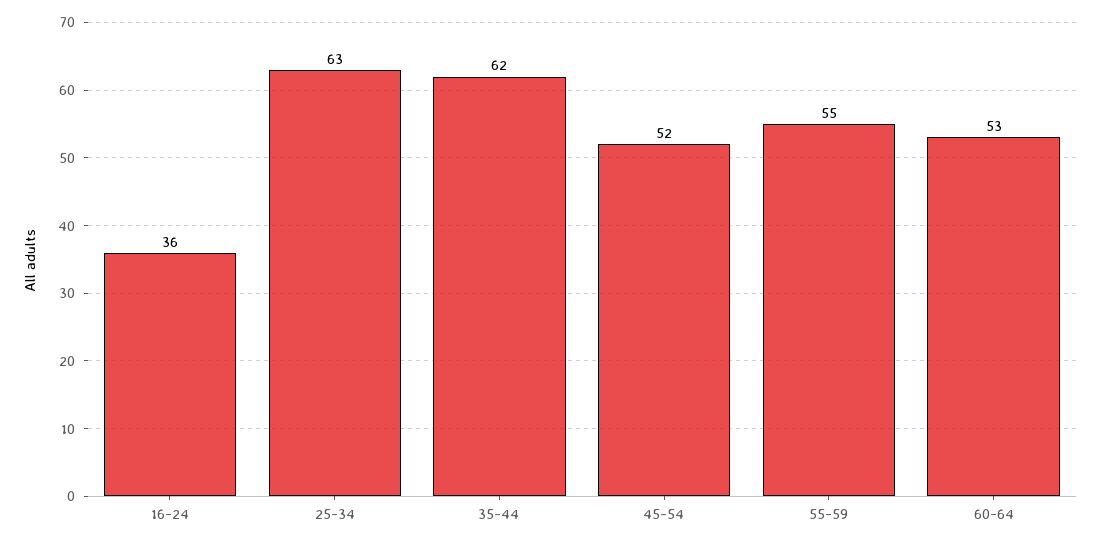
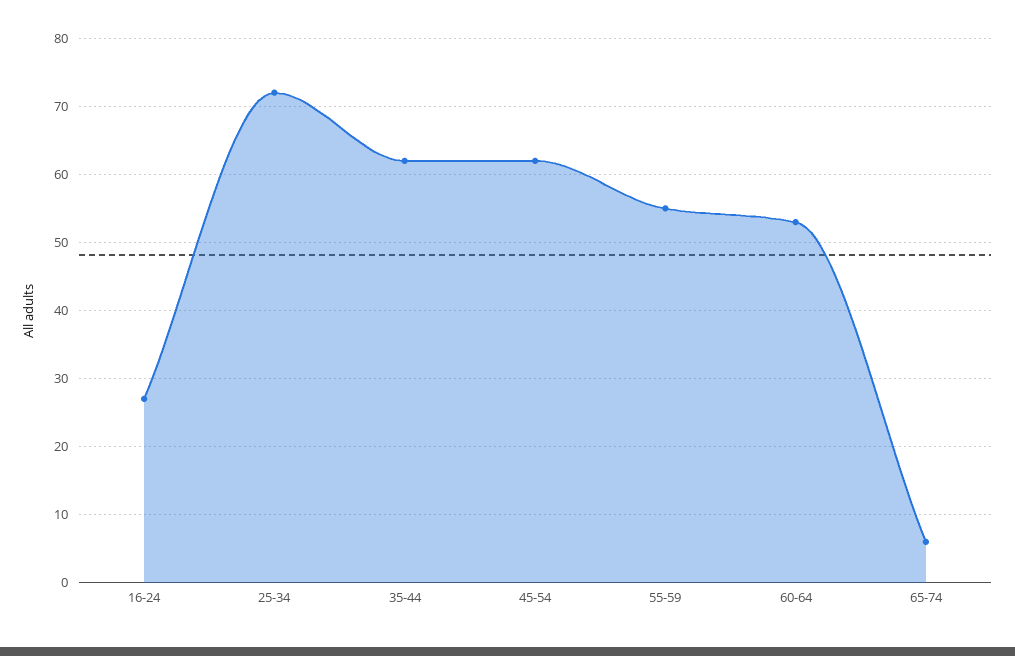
16-24: 36 -> 27
25-34: 63 -> 72
45-54: 52 -> 62
65-74: none -> 6

